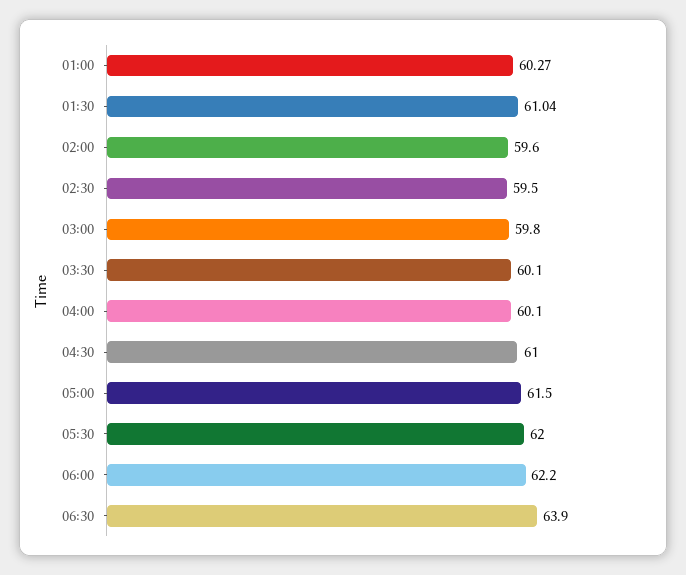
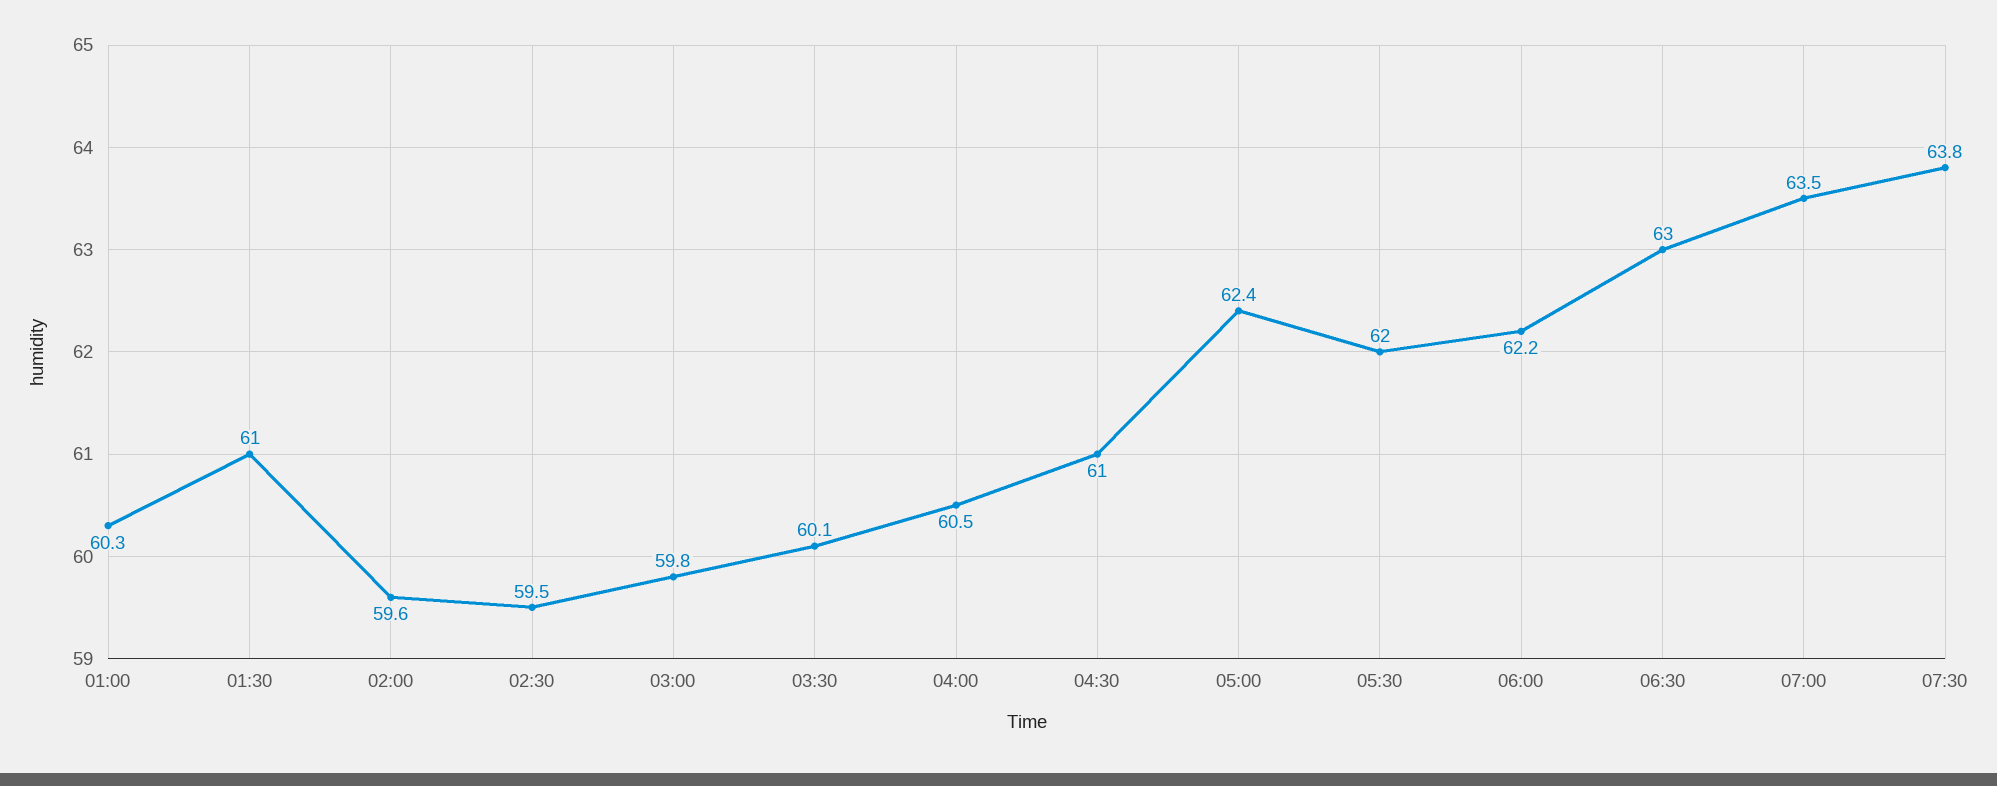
04:00: 60.1 -> 60.5
05:00: 61.5 -> 62.4
06:30: 63.9 -> 63
07:00: none -> 63.5
07:30: none -> 63.8

